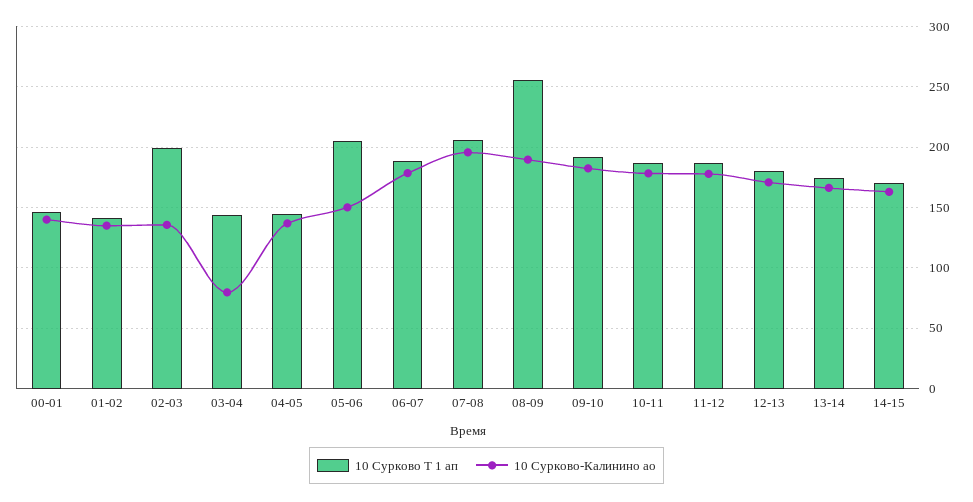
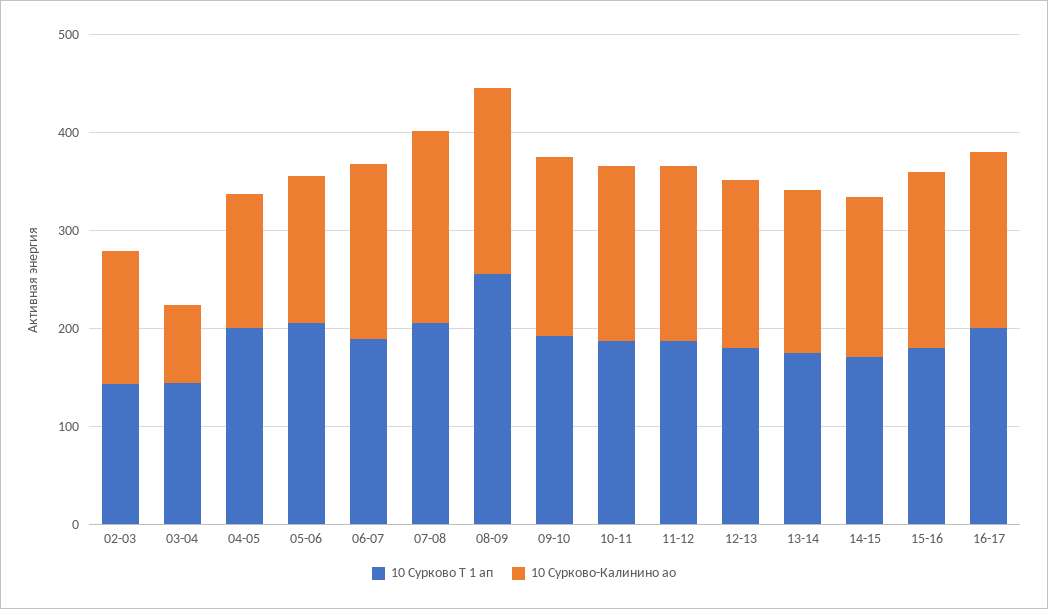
10 Сурково Т 1 ап, 00-01: 145 -> none
10 Сурково-Калинино ао, 00-01: 140 -> none
10 Сурково Т 1 ап, 01-02: 140 -> none
10 Сурково-Калинино ао, 01-02: 135 -> none
10 Сурково Т 1 ап, 02-03: 200 -> 140
10 Сурково Т 1 ап, 04-05: 145 -> 200
10 Сурково Т 1 ап, 15-16: none -> 180
10 Сурково-Калинино ао, 15-16: none -> 180
10 Сурково Т 1 ап, 16-17: none -> 200
10 Сурково-Калинино ао, 16-17: none -> 180

